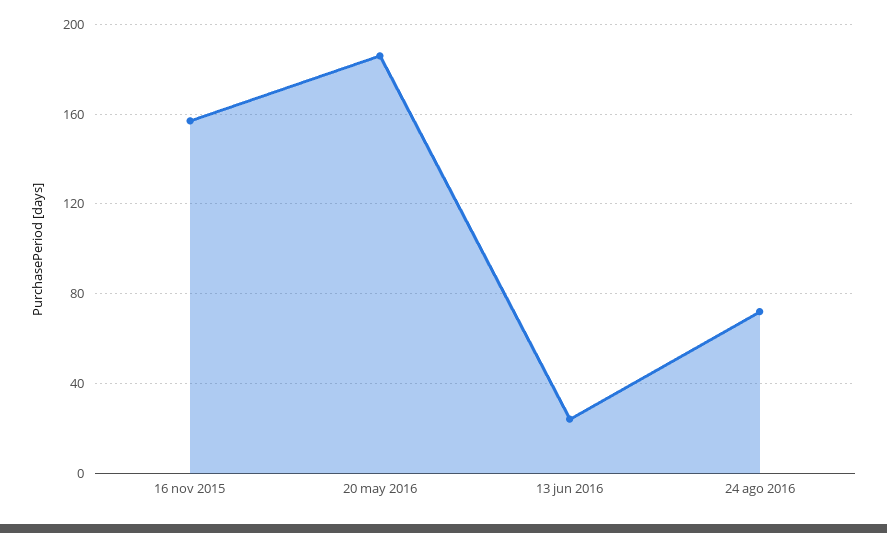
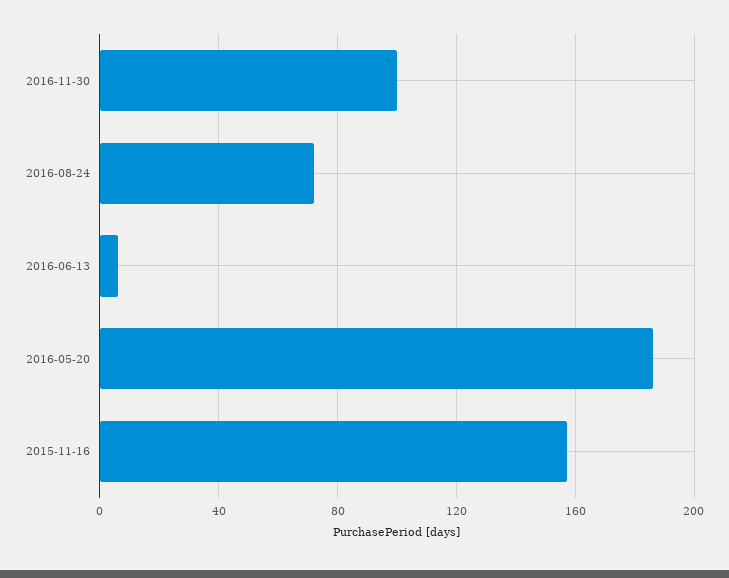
13 jun 2016: 25 -> 5
2016-11-30: none -> 100

